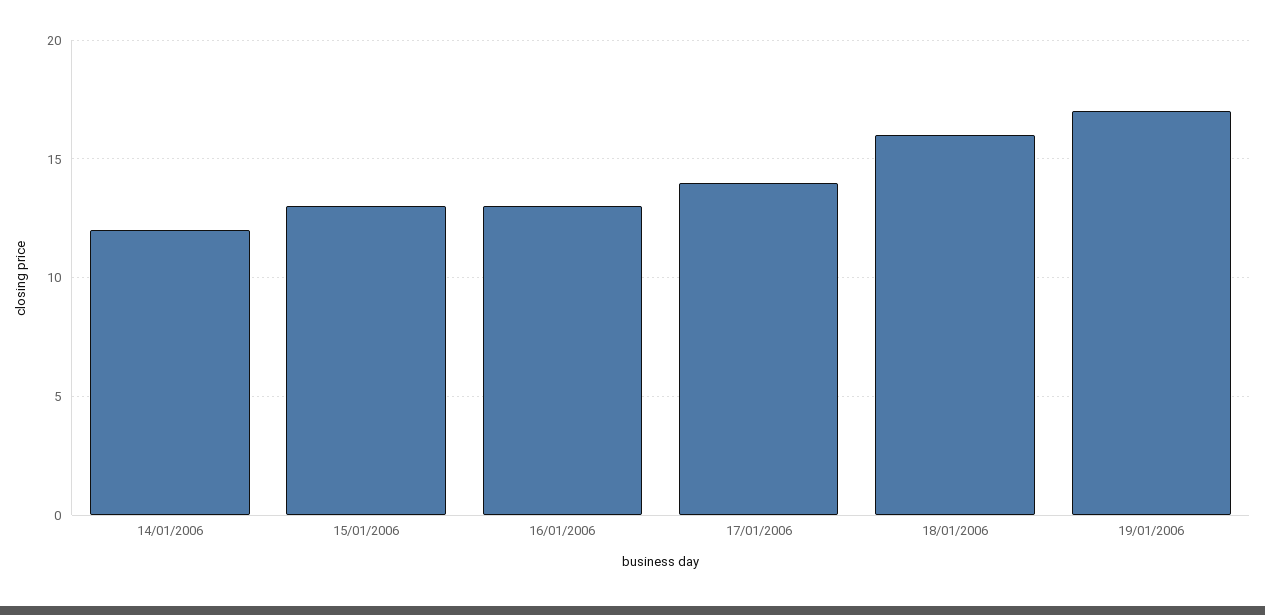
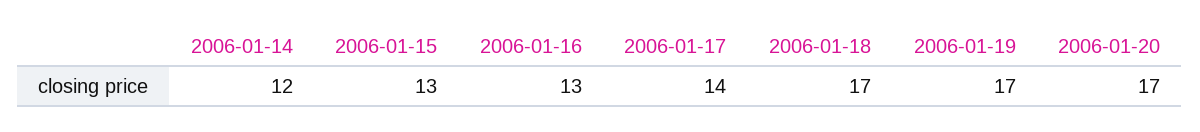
18/01/2006: 16 -> 17
2006-01-20: none -> 17

